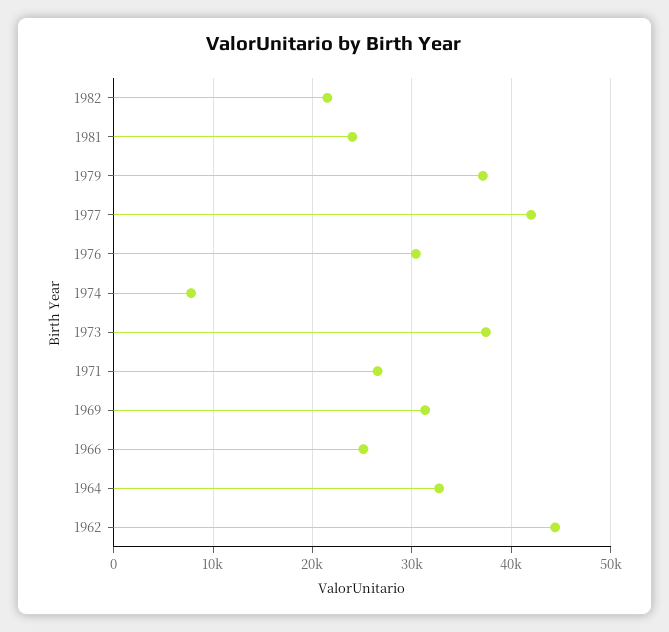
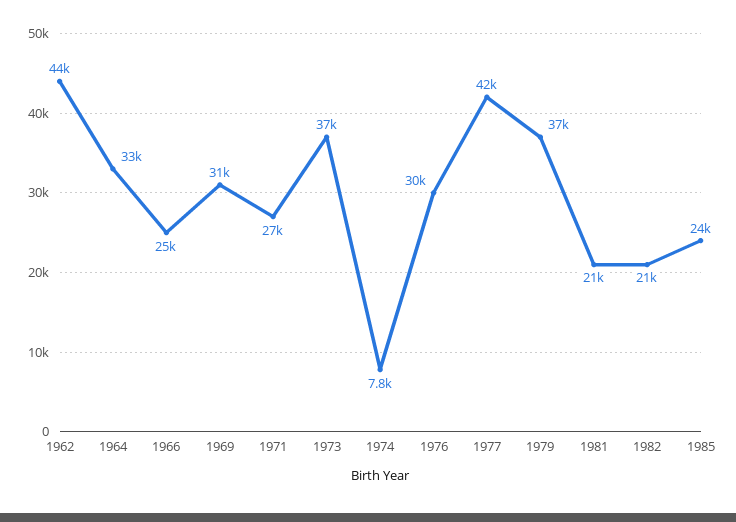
1981: 24000 -> 21000
1985: none -> 24000

